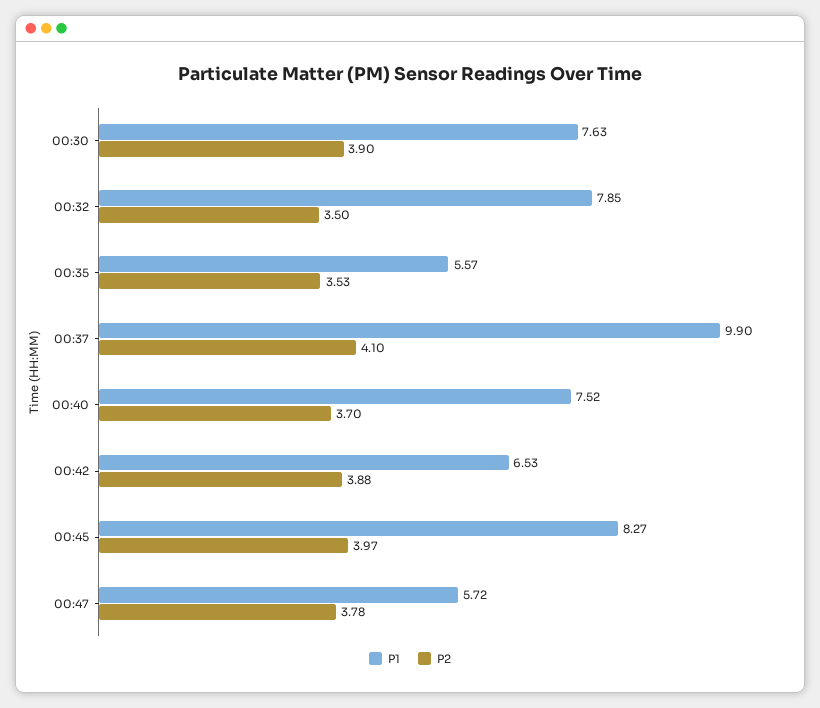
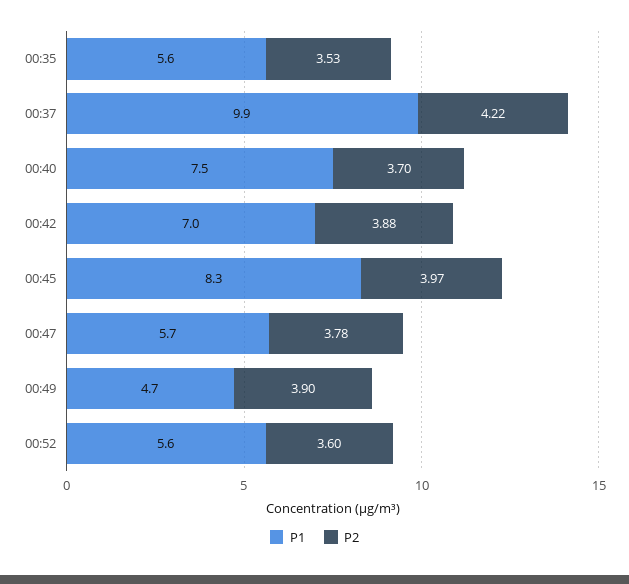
P1, 00:30: 7.63 -> none
P2, 00:30: 3.9 -> none
P1, 00:32: 7.85 -> none
P2, 00:32: 3.5 -> none
P2, 00:37: 4.1 -> 4.22
P1, 00:42: 6.53 -> 7
P1, 00:49: none -> 4.7
P2, 00:49: none -> 3.9
P1, 00:52: none -> 5.6
P2, 00:52: none -> 3.6

